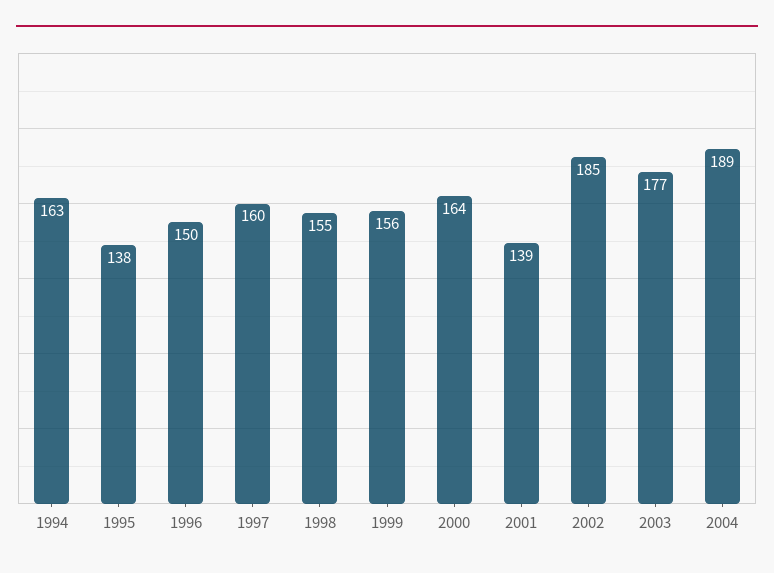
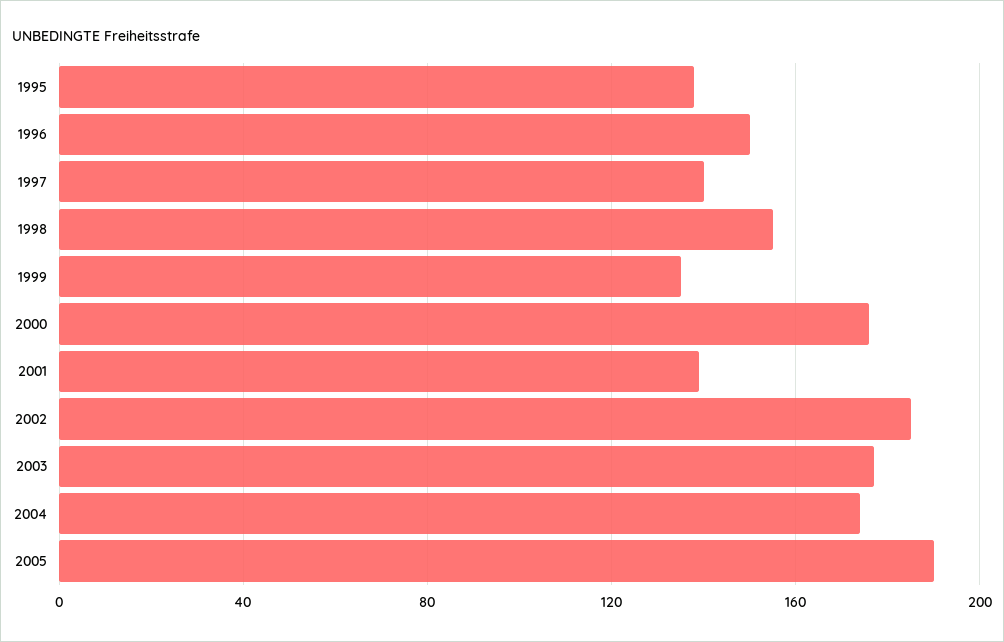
1994: 163 -> none
1997: 160 -> 140
1999: 156 -> 135
2000: 164 -> 175
2004: 189 -> 175
2005: none -> 190

